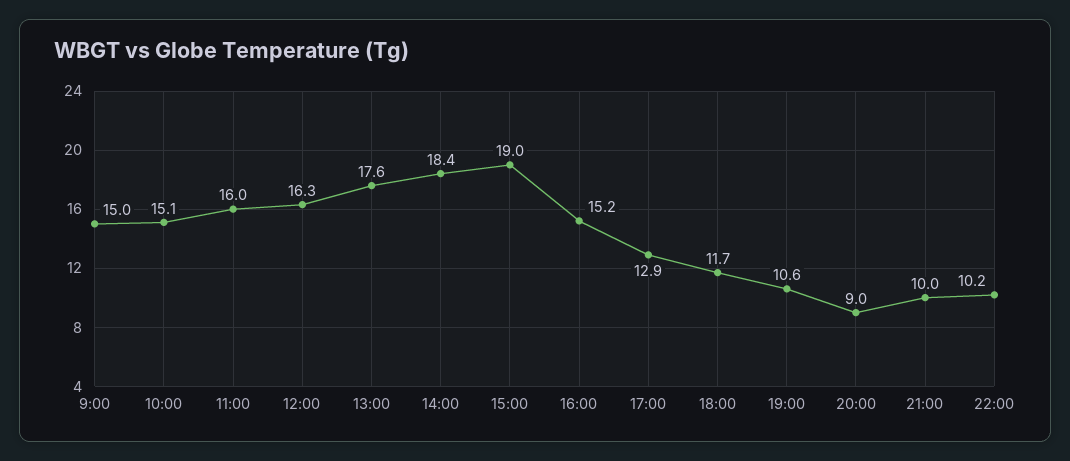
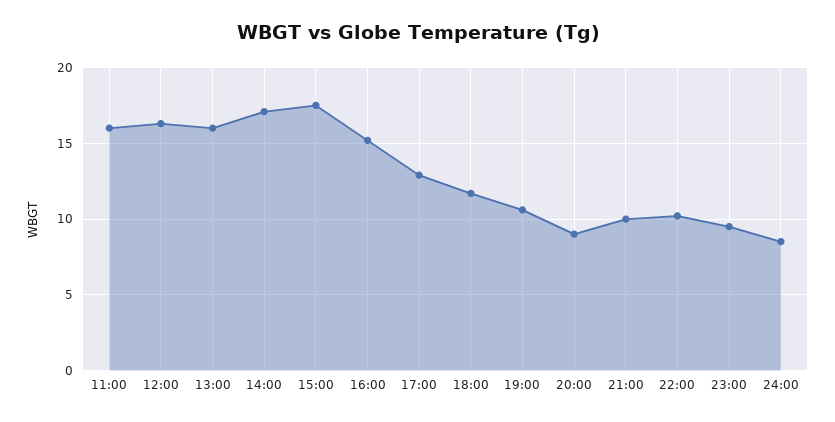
9:00: 15 -> none
10:00: 15.1 -> none
13:00: 17.6 -> 16
14:00: 18.4 -> 17
15:00: 19 -> 17.5
23:00: none -> 9.5
24:00: none -> 8.5

